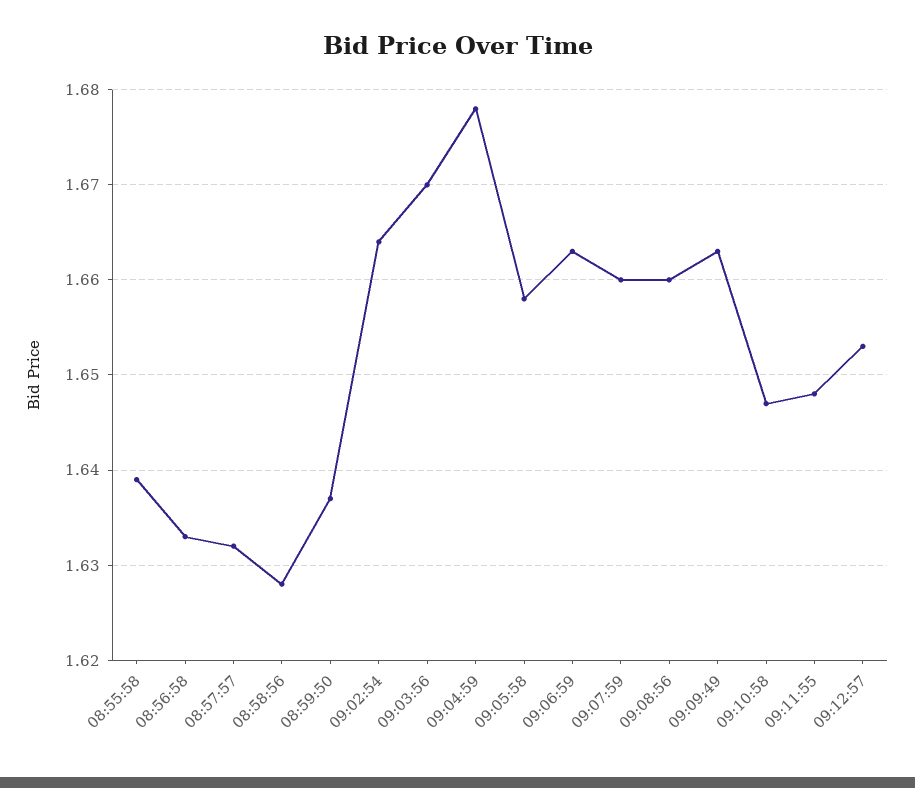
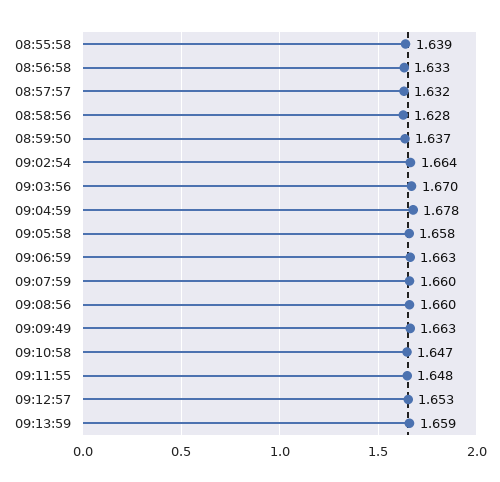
09:13:59: none -> 1.659

